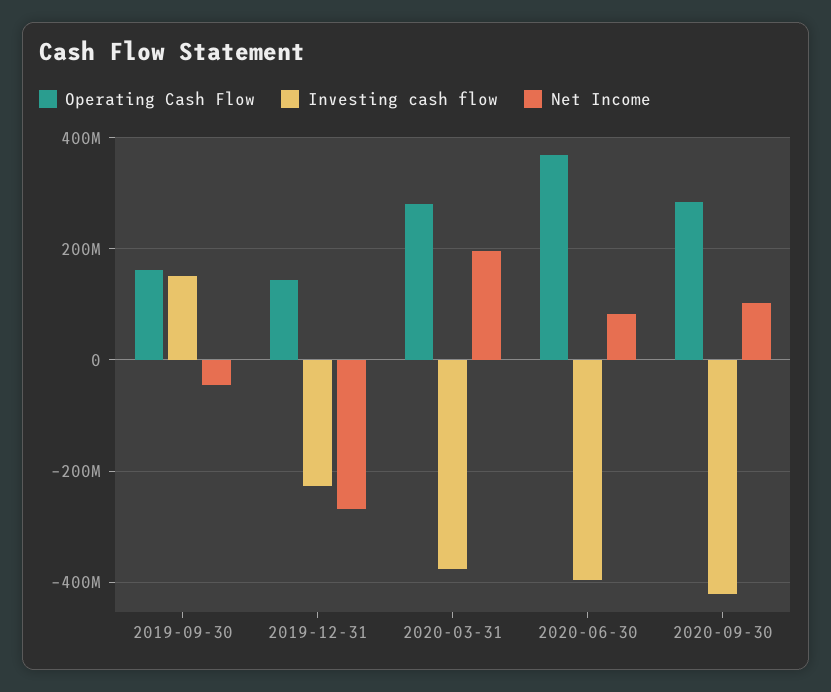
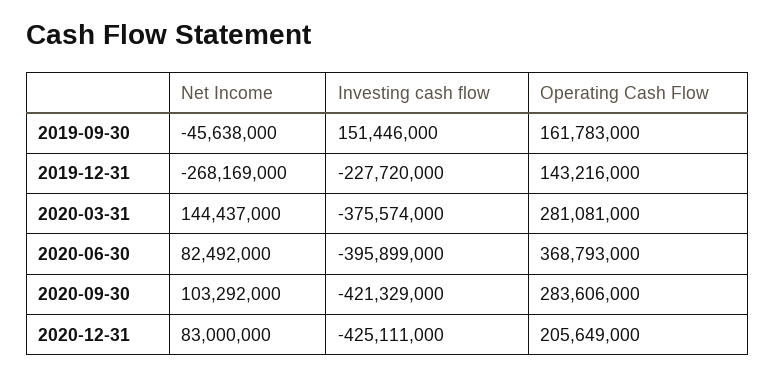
Net Income, 2020-03-31: 200000000 -> 144437000
Net Income, 2020-12-31: none -> 83000000
Investing cash flow, 2020-12-31: none -> -425111000
Operating Cash Flow, 2020-12-31: none -> 205649000

